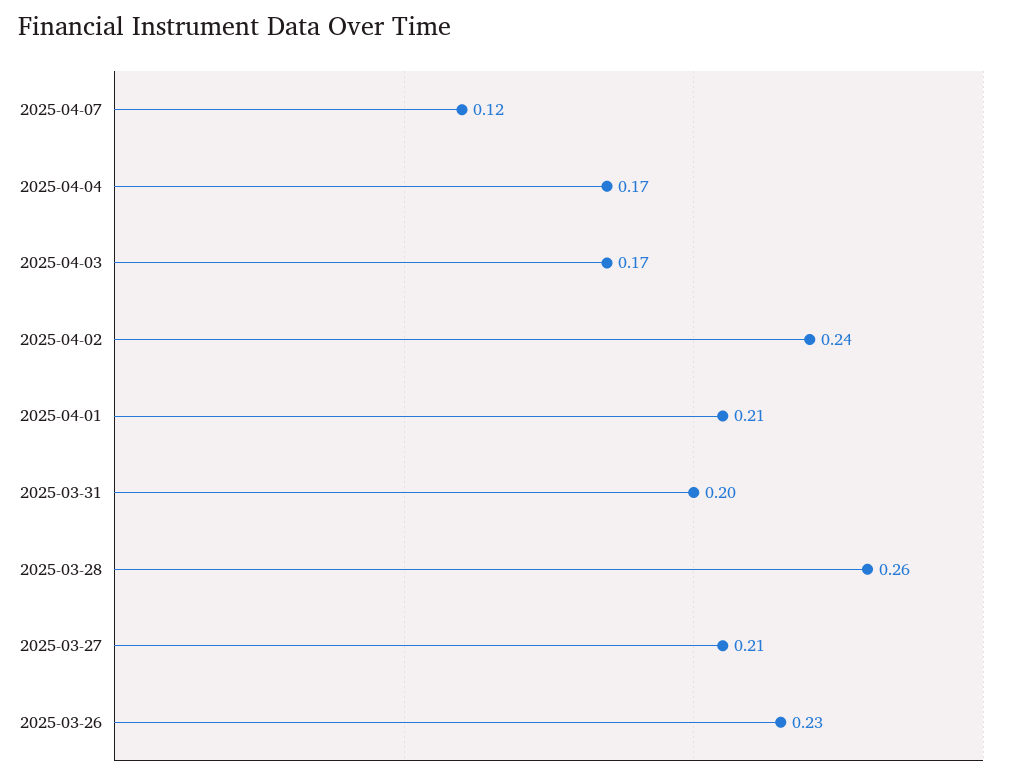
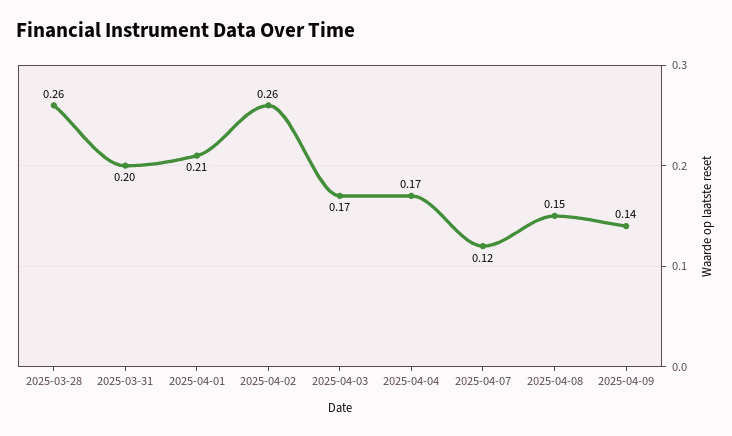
2025-04-02: 0.24 -> 0.26
2025-03-27: 0.21 -> none
2025-03-26: 0.23 -> none
2025-04-08: none -> 0.15
2025-04-09: none -> 0.14

